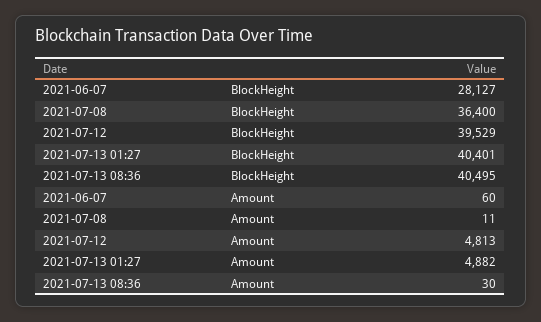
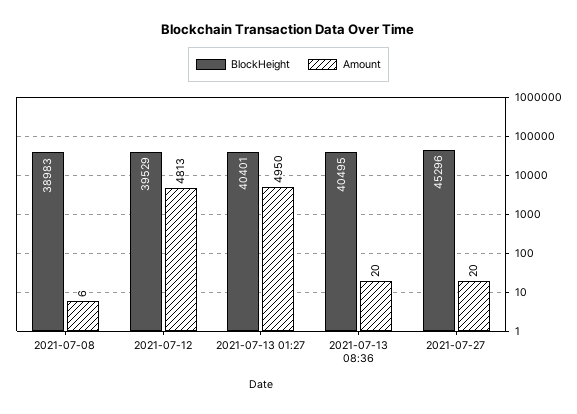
BlockHeight, 2021-06-07: 28127 -> none
BlockHeight, 2021-07-08: 36400 -> 38983
Amount, 2021-06-07: 60 -> none
Amount, 2021-07-08: 11 -> 6
Amount, 2021-07-13 01:27: 4882 -> 4950
Amount, 2021-07-13 08:36: 30 -> 20
BlockHeight, 2021-07-27: none -> 45296
Amount, 2021-07-27: none -> 20

